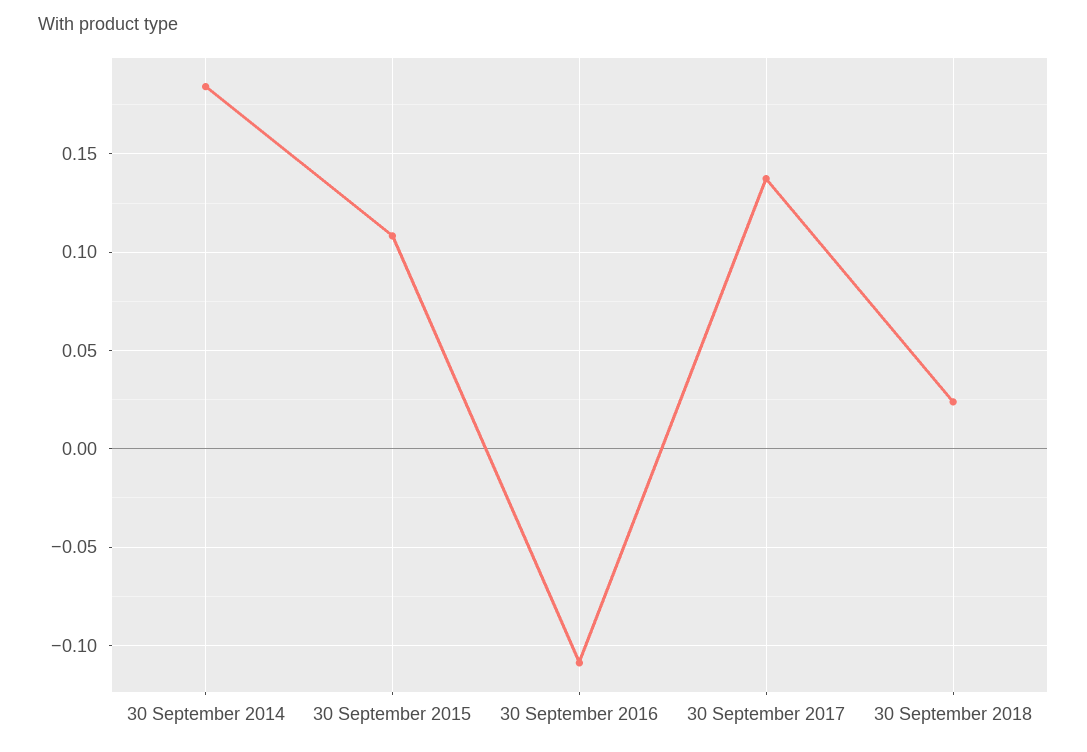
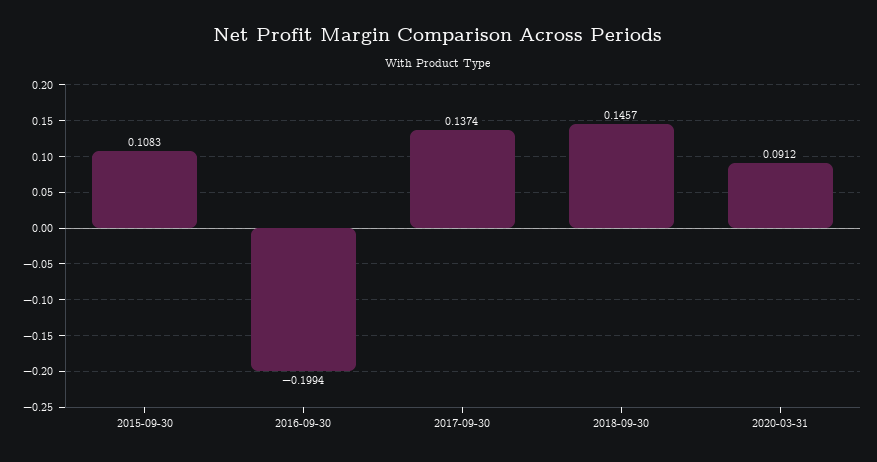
30 September 2014: 0.185 -> none
30 September 2016: -0.11 -> -0.1994
30 September 2018: 0.025 -> 0.1457
2020-03-31: none -> 0.0912

